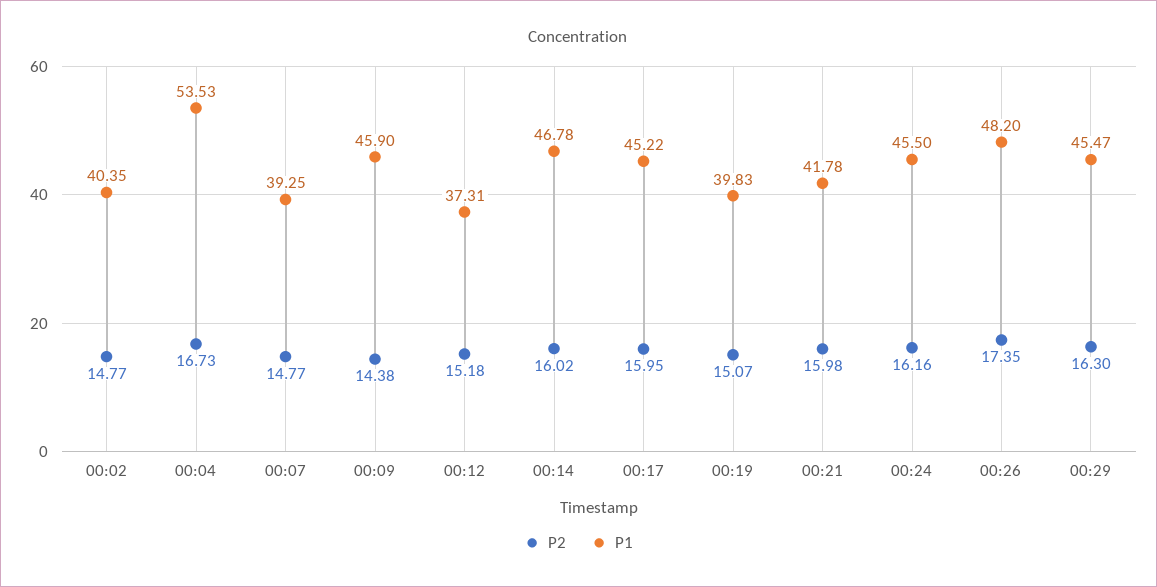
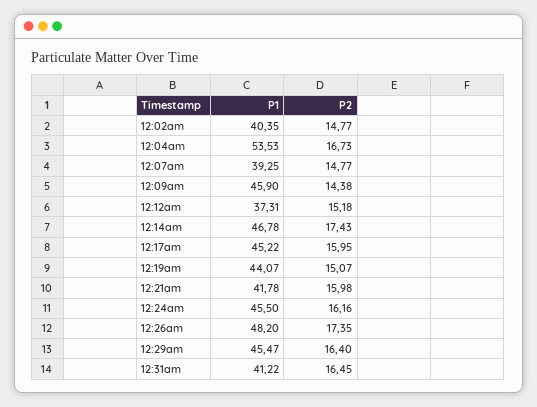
P2, 00:14: 16.02 -> 17.43
P1, 00:19: 39.83 -> 44.07
P2, 00:29: 16.3 -> 16.4
P1, 12:31am: none -> 41.22
P2, 12:31am: none -> 16.45

